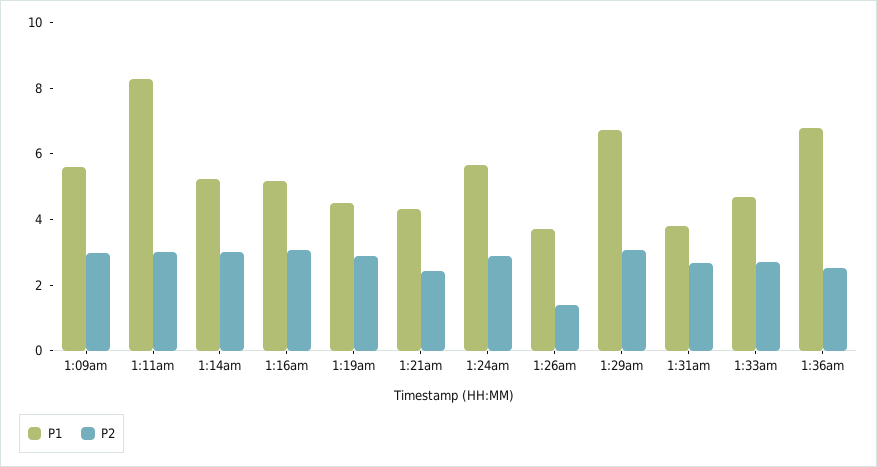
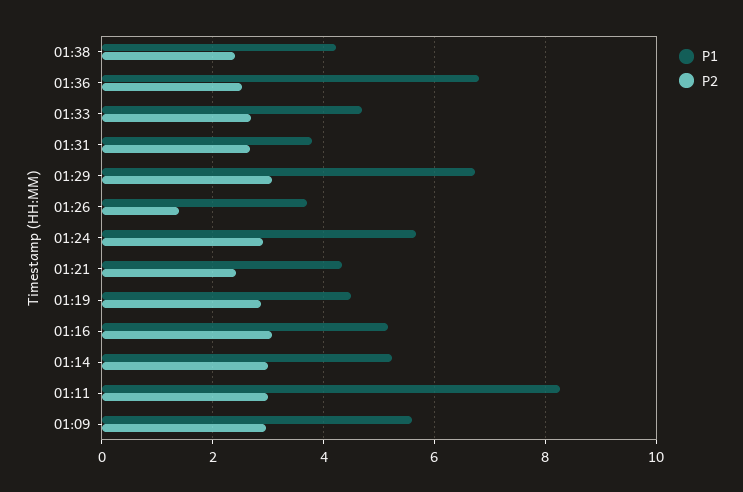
P1, 01:38: none -> 4.2
P2, 01:38: none -> 2.4

